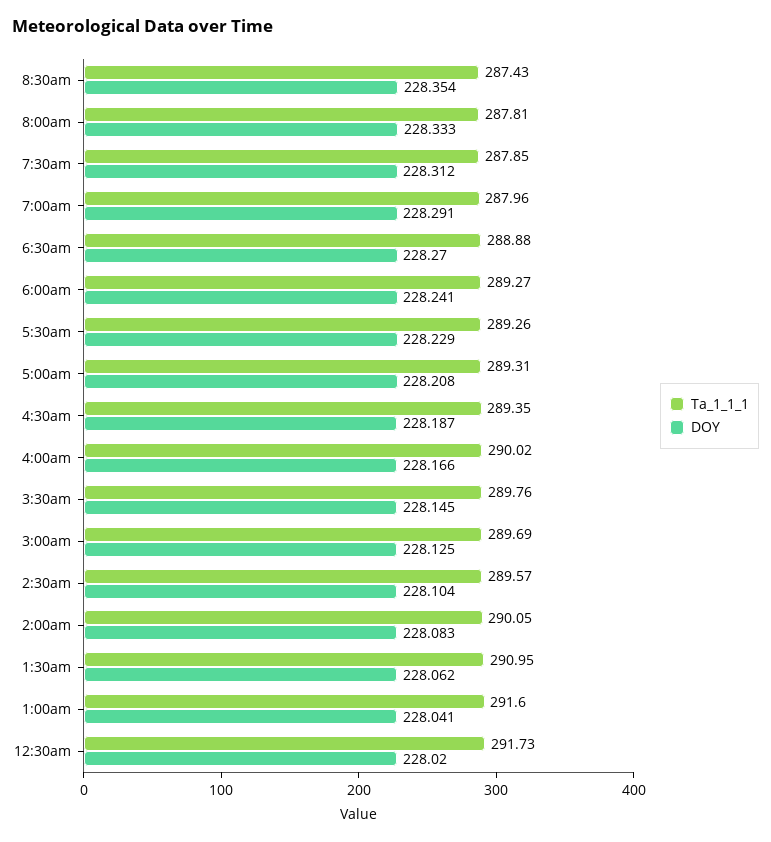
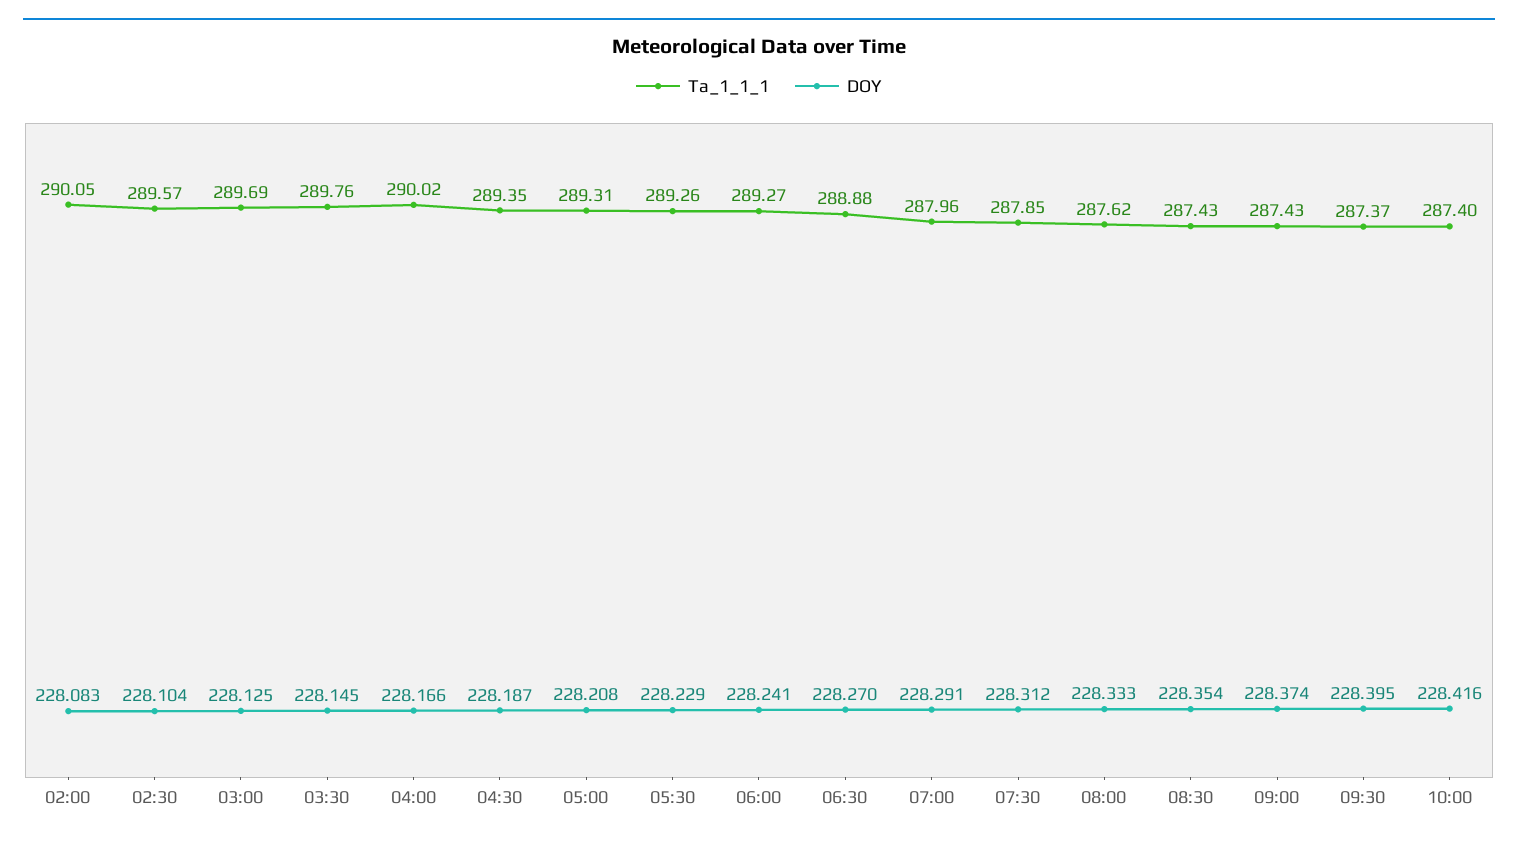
Ta_1_1_1, 8:00am: 287.81 -> 287.62
Ta_1_1_1, 1:30am: 290.95 -> none
DOY, 1:30am: 228.062 -> none
Ta_1_1_1, 1:00am: 291.6 -> none
DOY, 1:00am: 228.041 -> none
Ta_1_1_1, 12:30am: 291.73 -> none
DOY, 12:30am: 228.02 -> none
Ta_1_1_1, 09:00: none -> 287.43
DOY, 09:00: none -> 228.374
Ta_1_1_1, 09:30: none -> 287.37
DOY, 09:30: none -> 228.395
Ta_1_1_1, 10:00: none -> 287.4
DOY, 10:00: none -> 228.416

